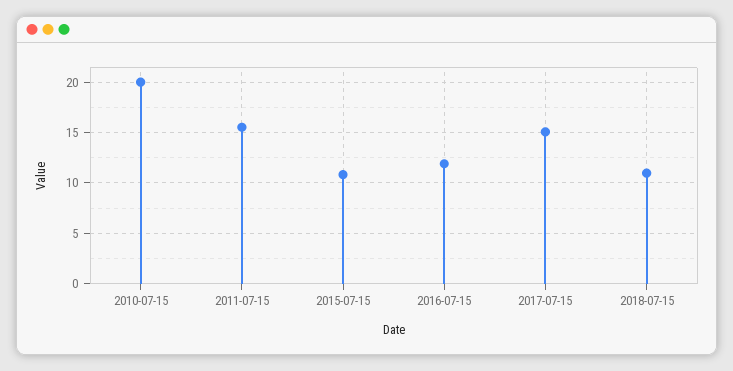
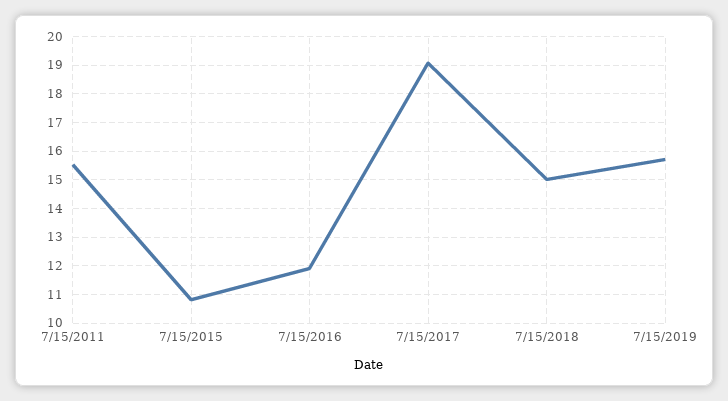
2010-07-15: 20 -> none
2017-07-15: 15 -> 19
2018-07-15: 11 -> 15
7/15/2019: none -> 15.75

